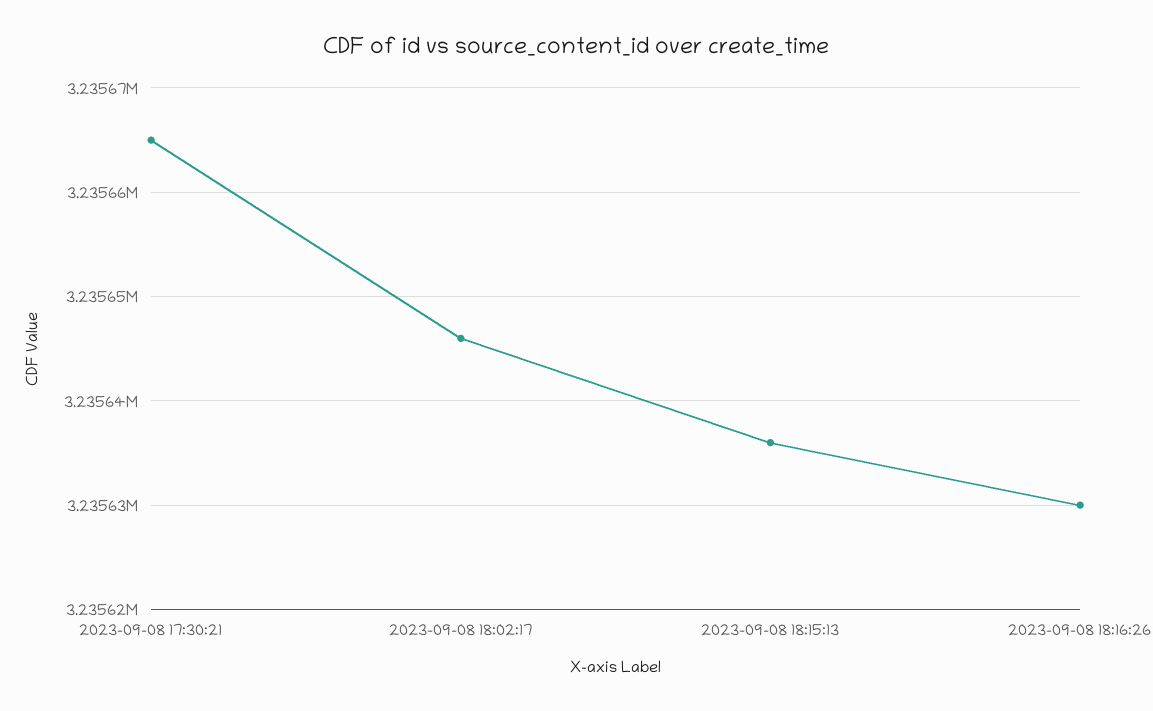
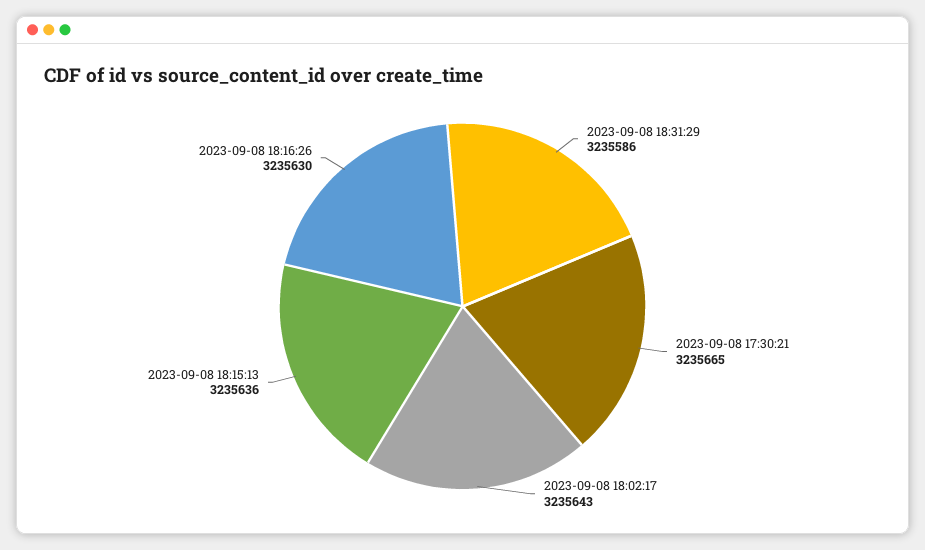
2023-09-08 18:02:17: 3235646 -> 3235643
2023-09-08 18:31:29: none -> 3235586

